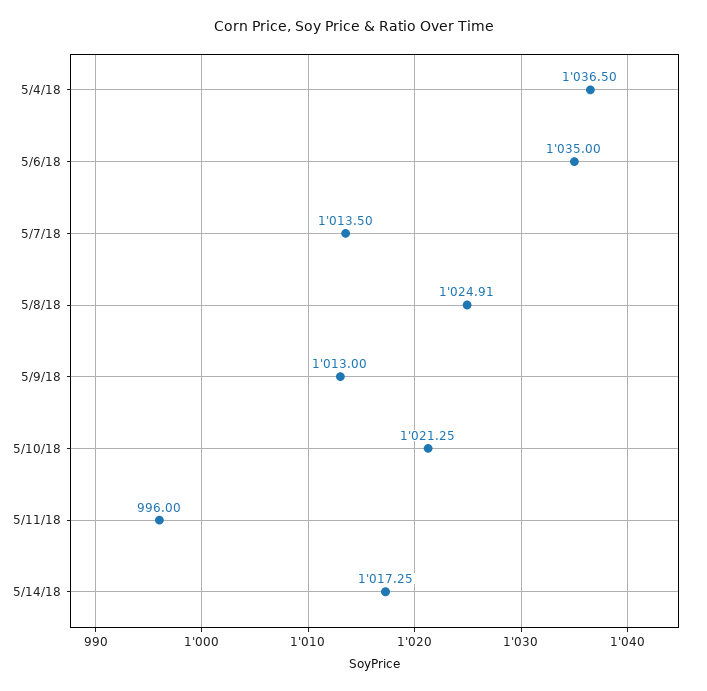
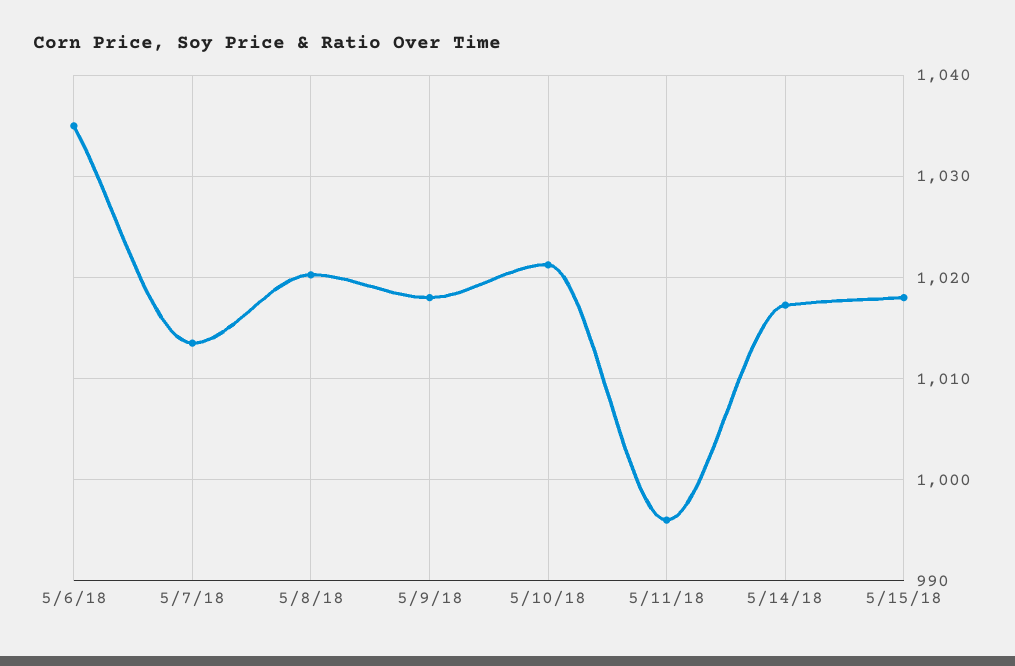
5/4/18: 1036.5 -> none
5/8/18: 1024.91 -> 1020
5/9/18: 1013 -> 1018
5/15/18: none -> 1018

